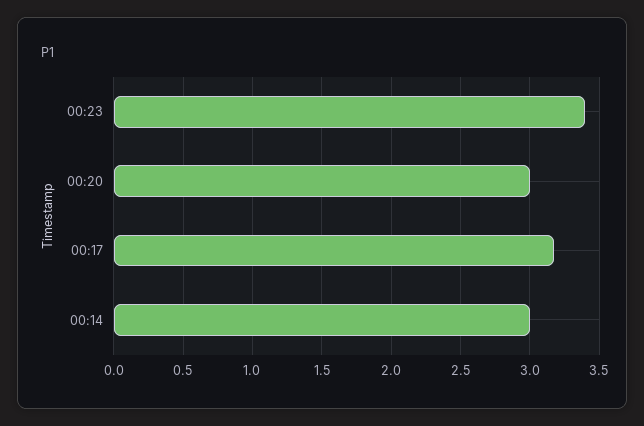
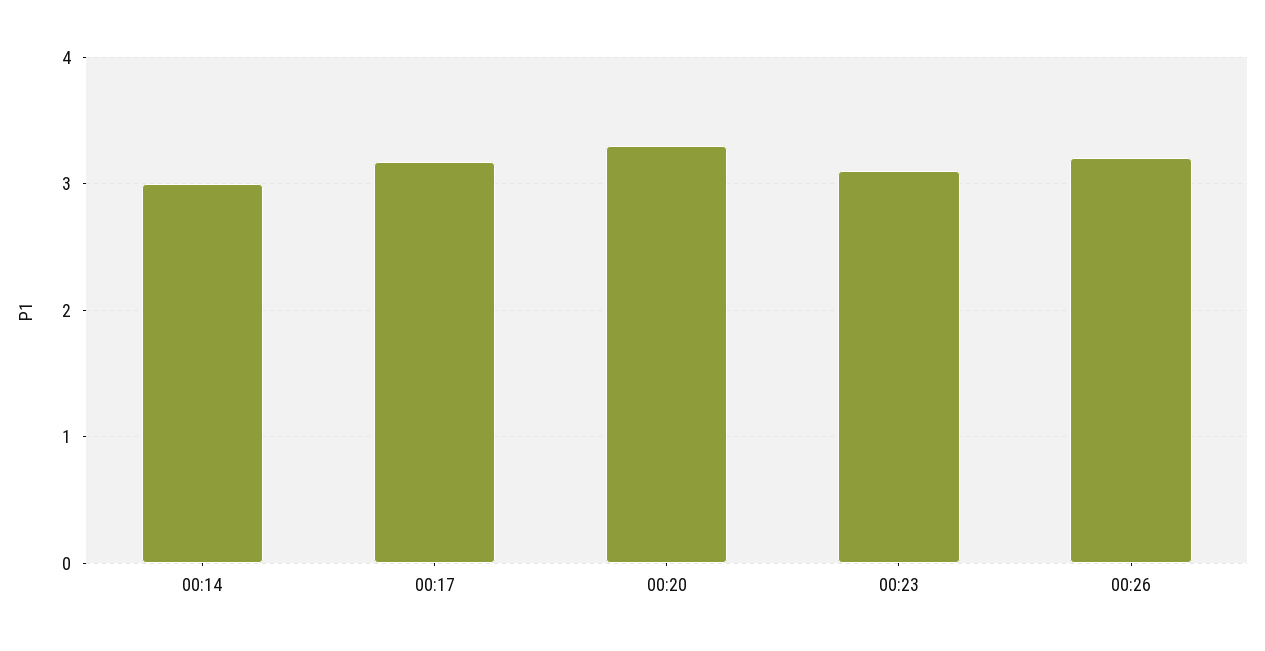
00:23: 3.4 -> 3.1
00:20: 3 -> 3.3
00:26: none -> 3.2

